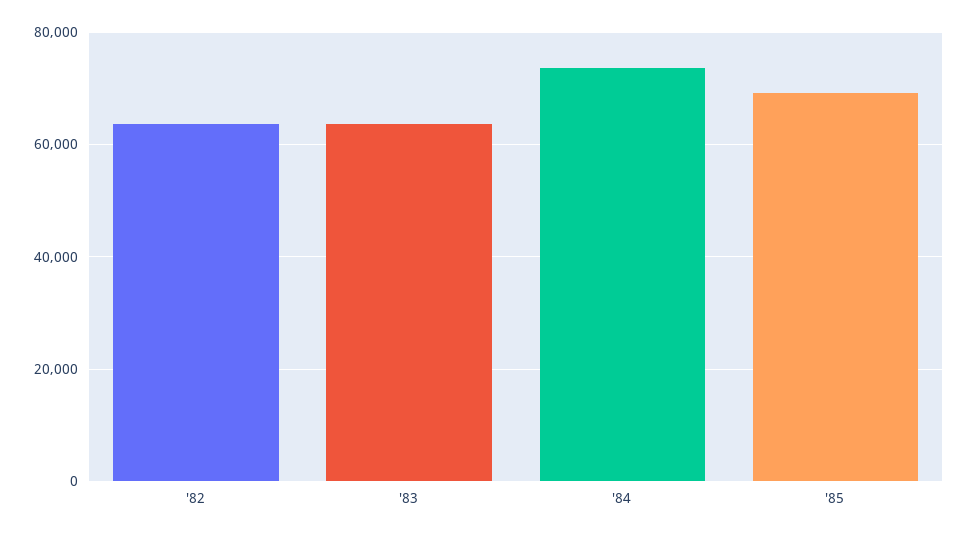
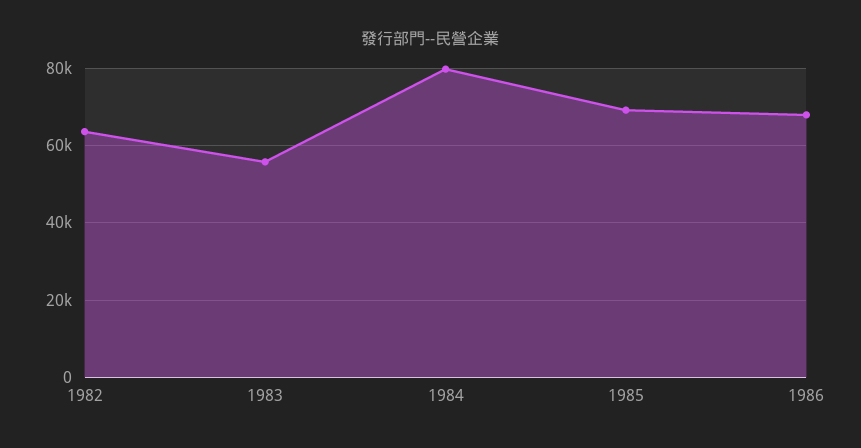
'83: 64000 -> 56000
'84: 74000 -> 80000
1986: none -> 68000

